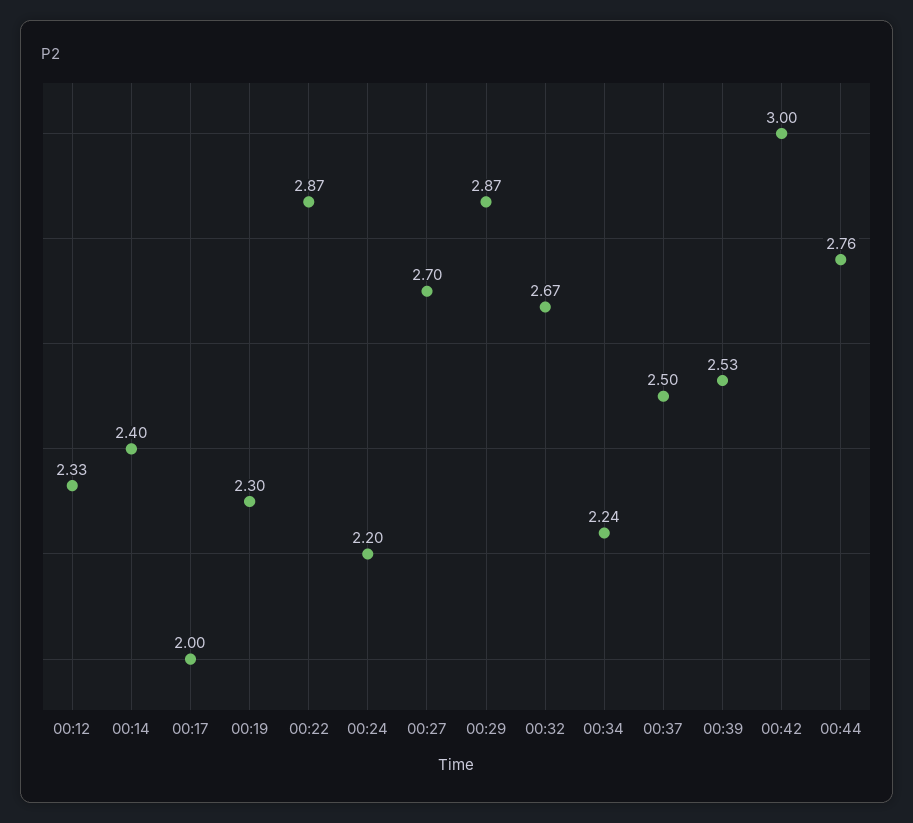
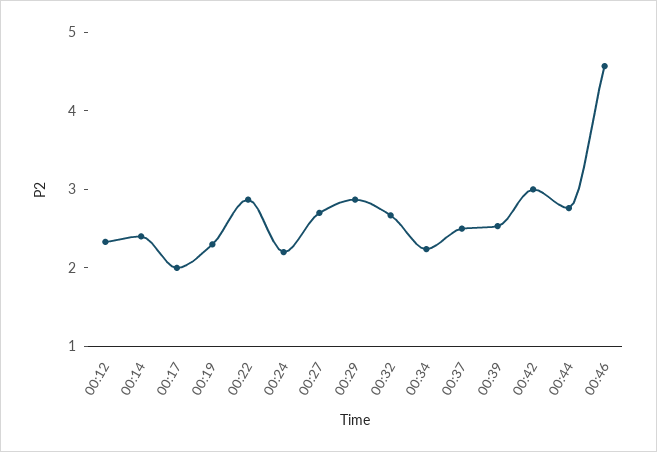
00:46: none -> 4.6

